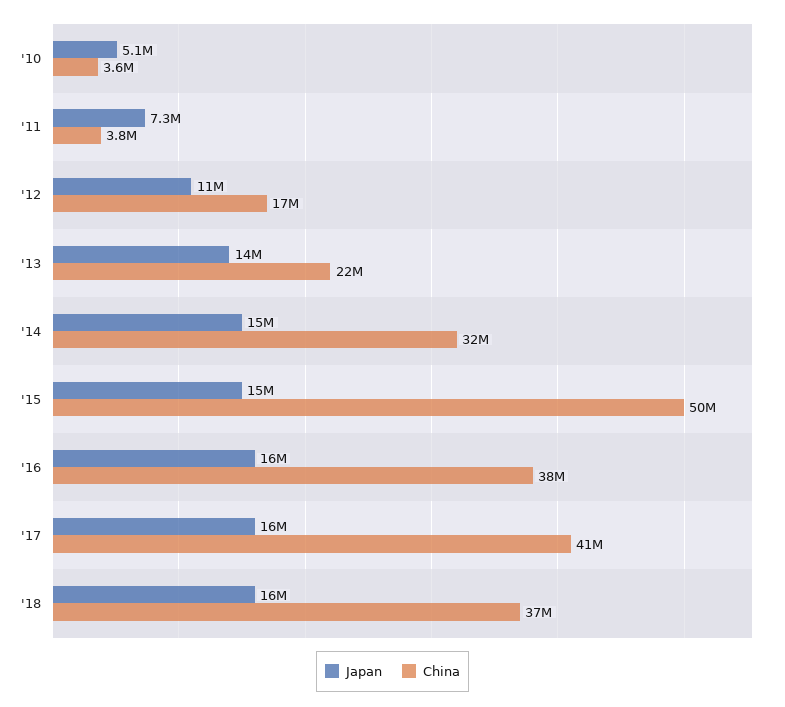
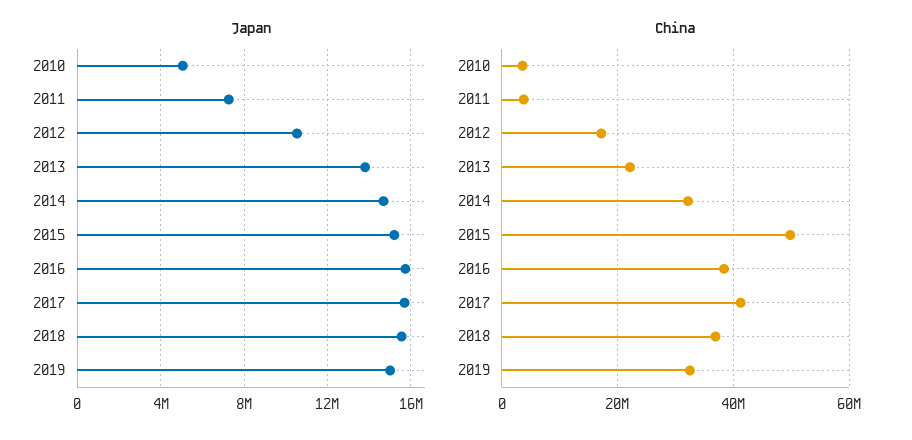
Japan, 2019: none -> 15000000
China, 2019: none -> 32000000

